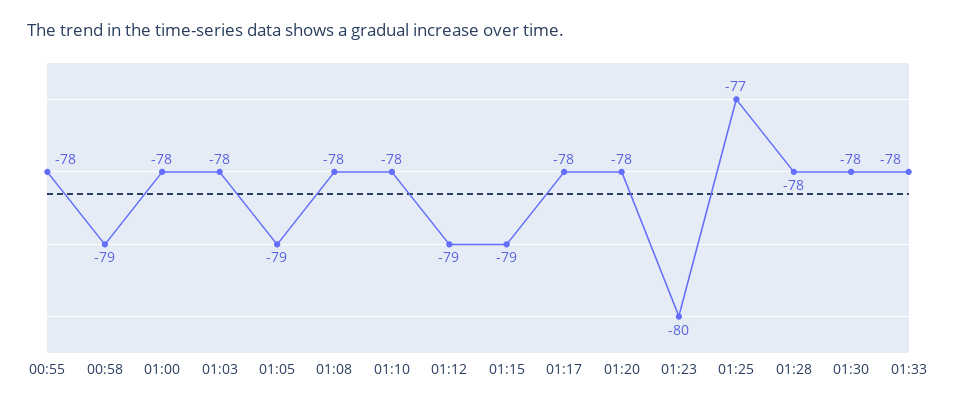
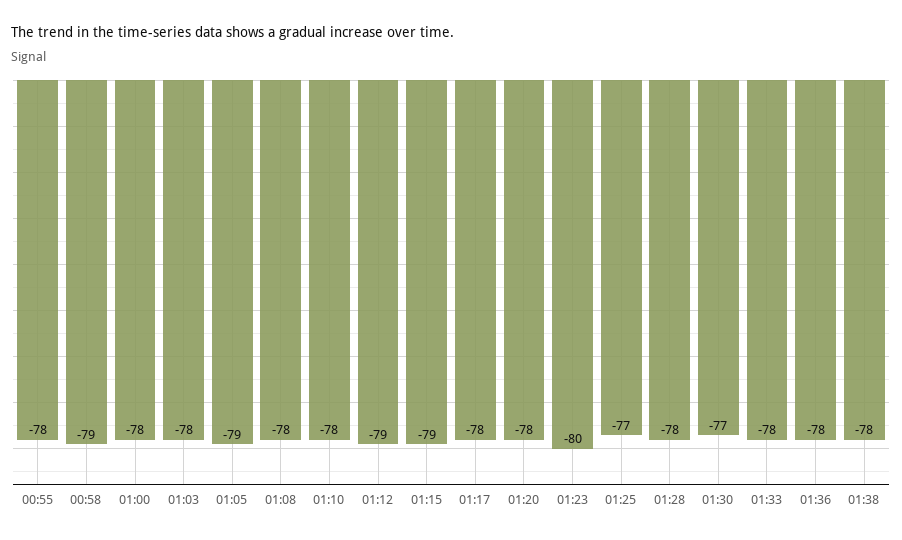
01:30: -78 -> -77
01:36: none -> -78
01:38: none -> -78

